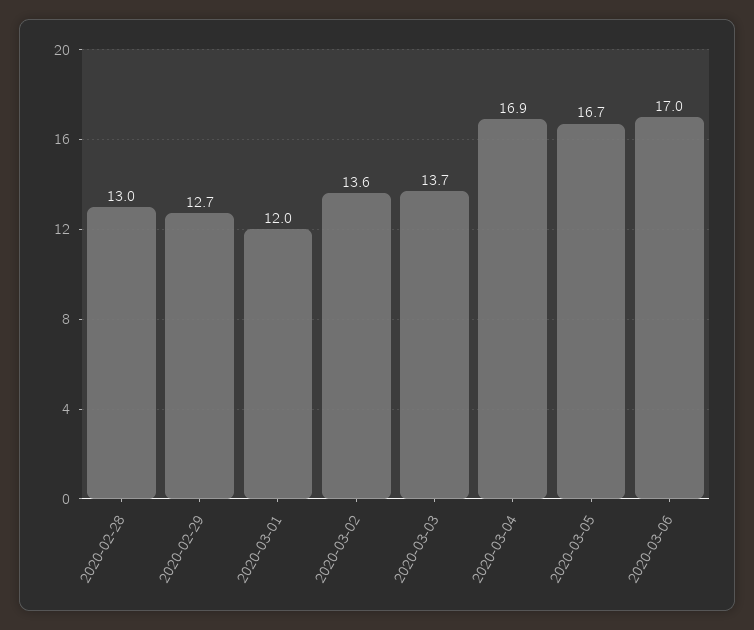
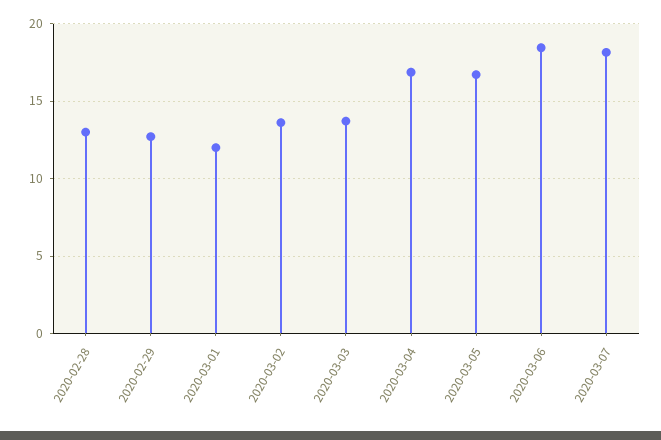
2020-03-06: 17 -> 18.5
2020-03-07: none -> 18

